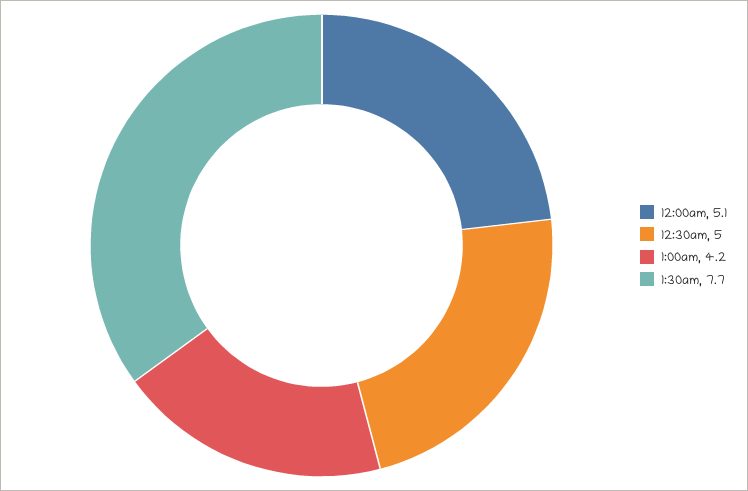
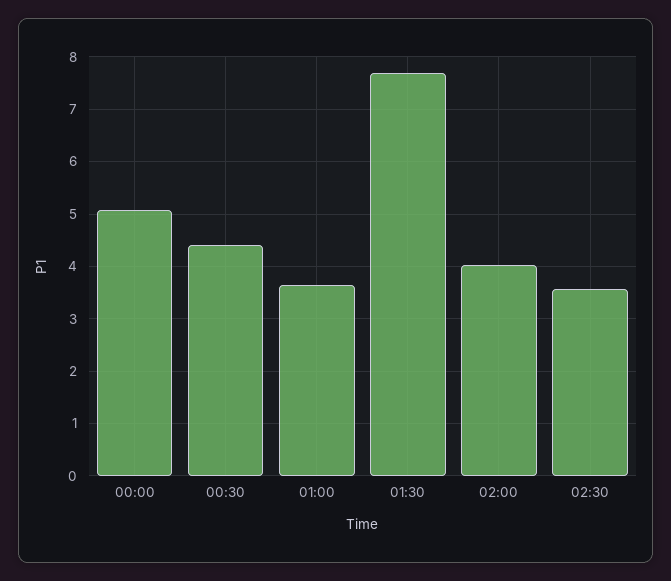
12:30am: 5 -> 4.4
1:00am: 4.2 -> 3.6
02:00: none -> 4
02:30: none -> 3.6

